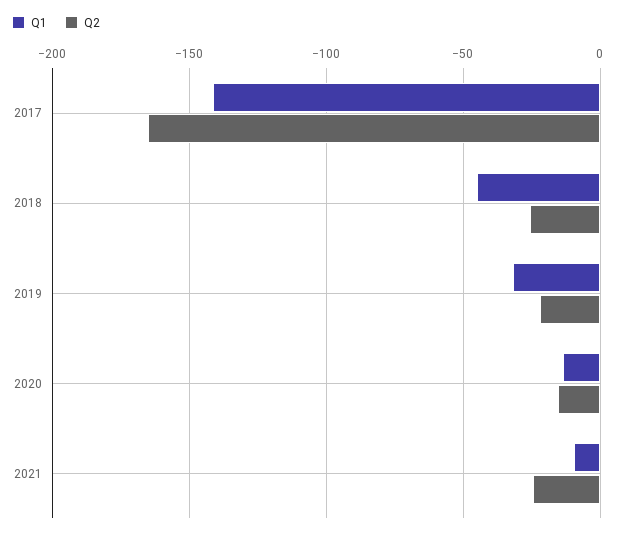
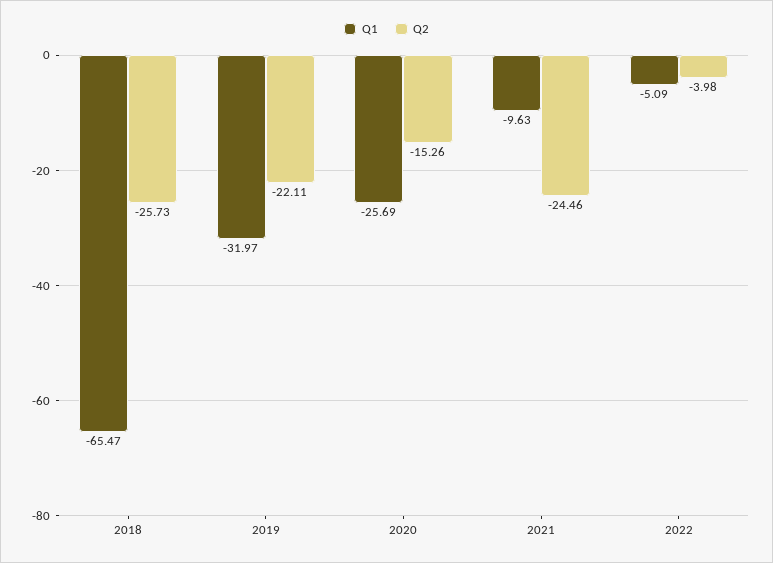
Q1, 2017: -140 -> none
Q2, 2017: -165 -> none
Q1, 2018: -45 -> -65.47
Q1, 2020: -15 -> -25.69
Q1, 2022: none -> -5.09
Q2, 2022: none -> -3.98

